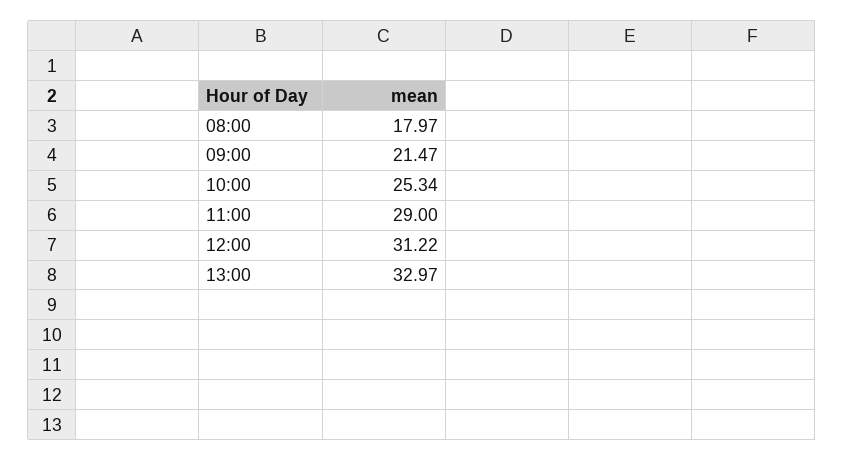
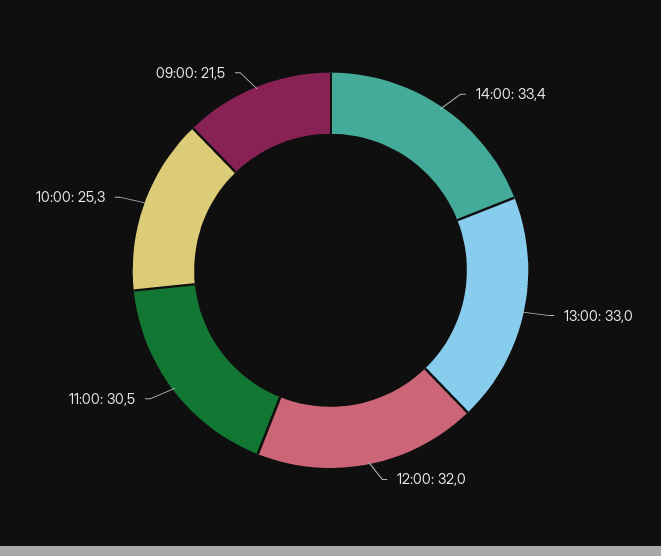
08:00: 17.97 -> none
11:00: 29 -> 30.5
12:00: 31.22 -> 32
14:00: none -> 33.4

